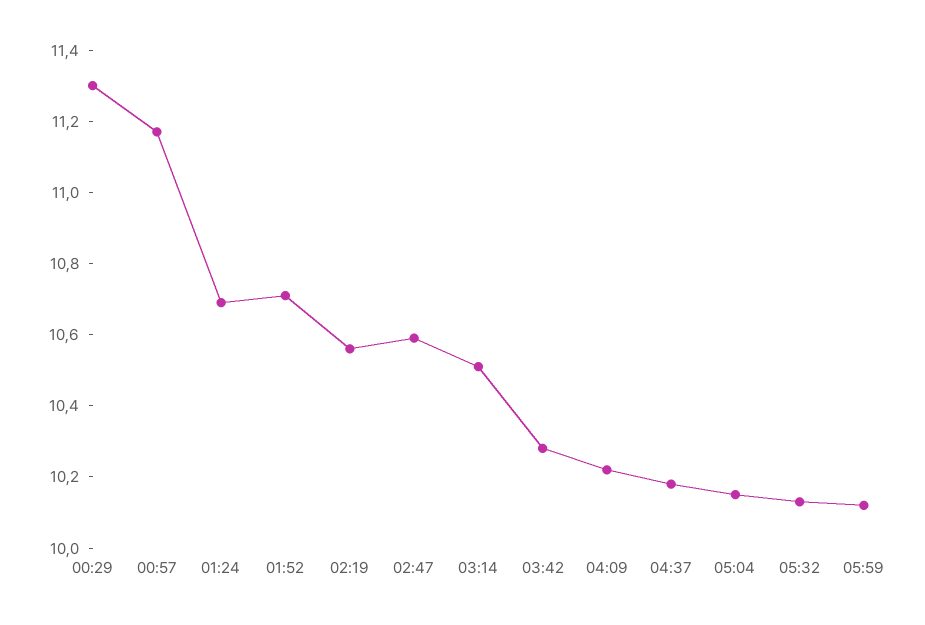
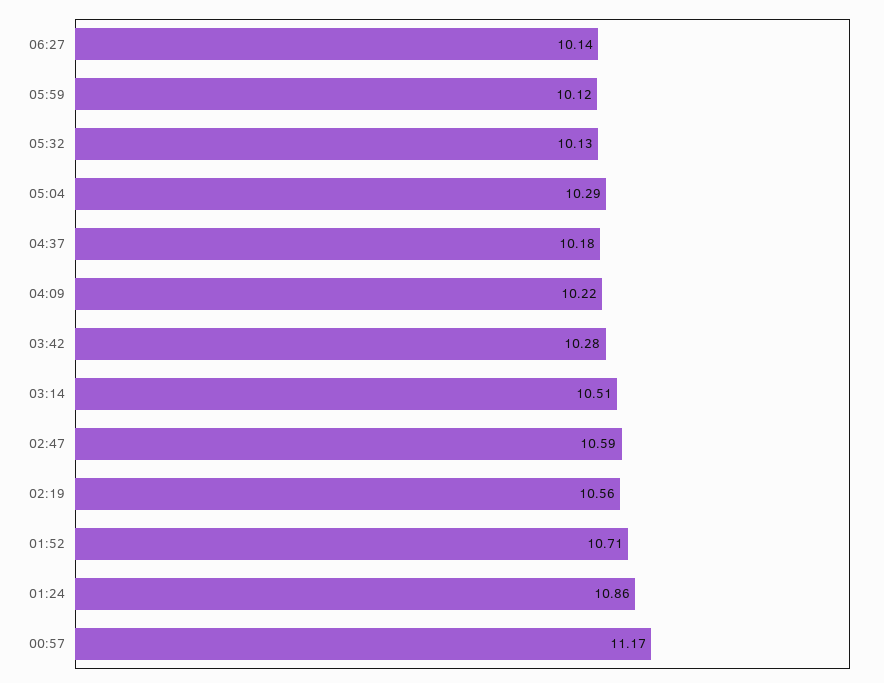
00:29: 11.3 -> none
01:24: 10.7 -> 10.86
05:04: 10.15 -> 10.29
06:27: none -> 10.14

